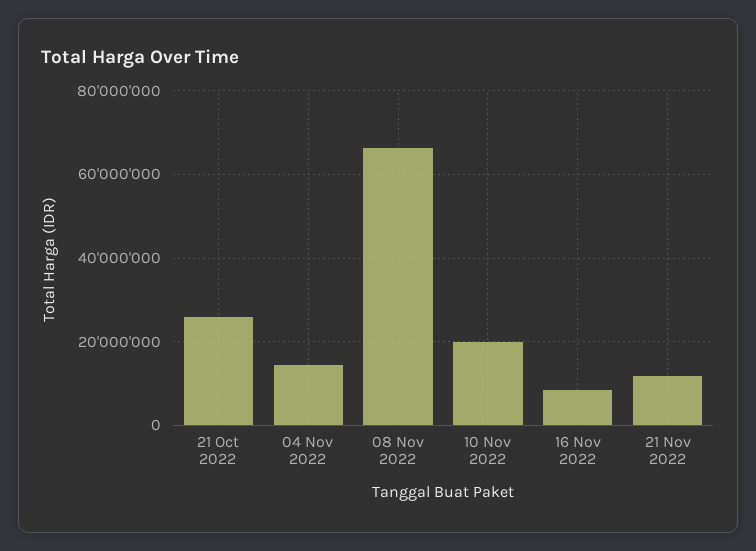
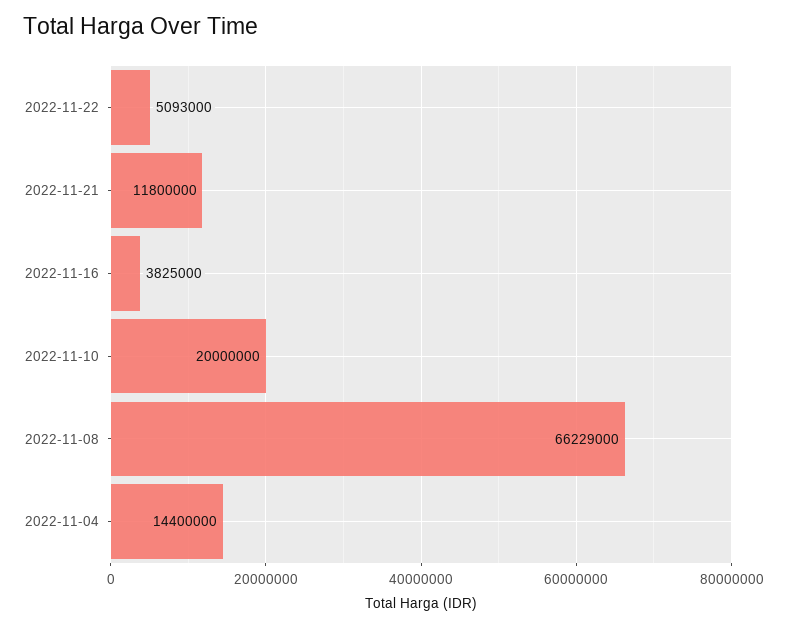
21 Oct 2022: 26000000 -> none
16 Nov 2022: 8000000 -> 3825000
2022-11-22: none -> 5093000

